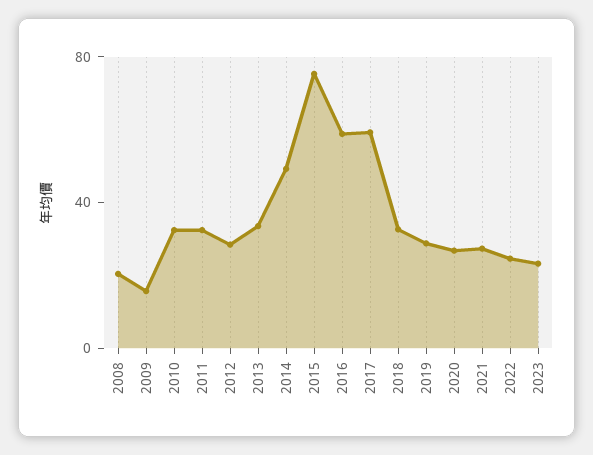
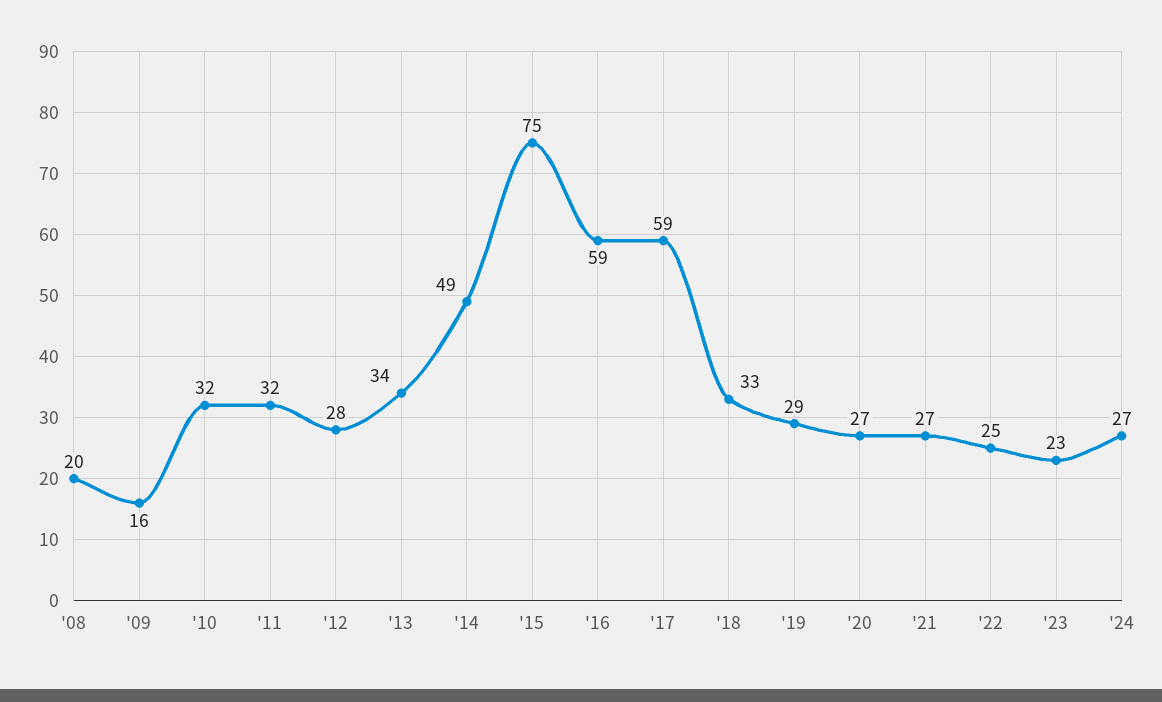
'24: none -> 27

